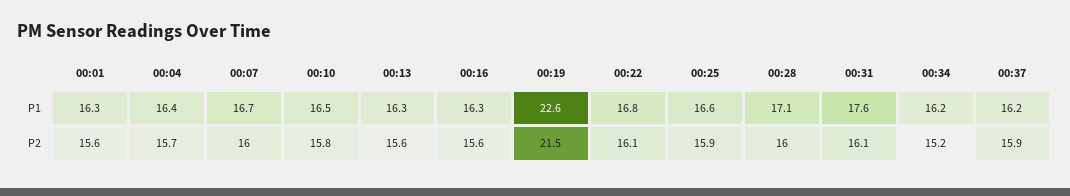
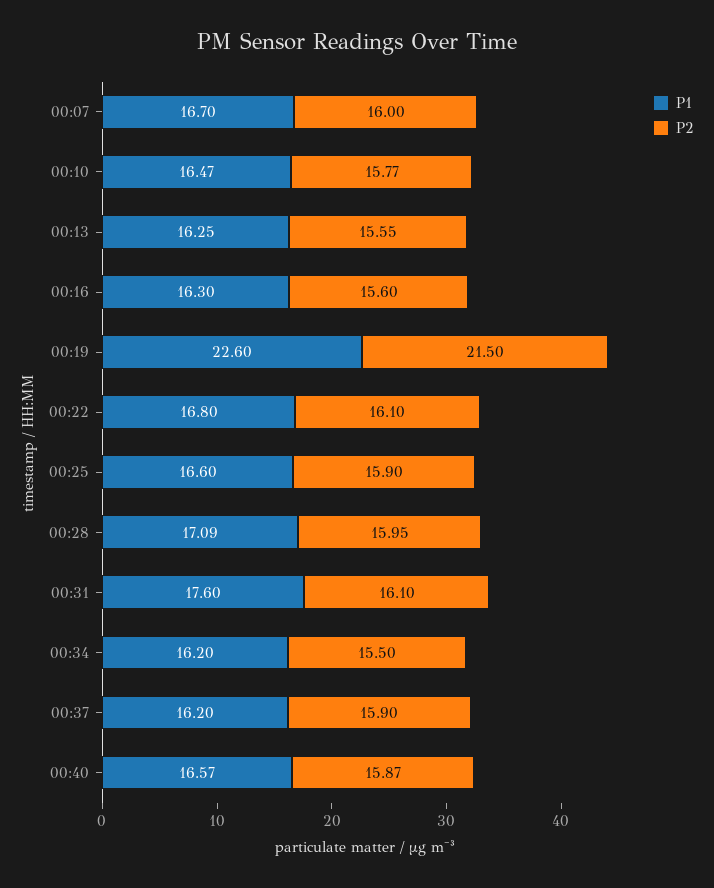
P1, 00:01: 16.3 -> none
P1, 00:04: 16.4 -> none
P2, 00:01: 15.6 -> none
P2, 00:04: 15.7 -> none
P2, 00:34: 15.2 -> 15.5
P1, 00:40: none -> 16.57
P2, 00:40: none -> 15.87

